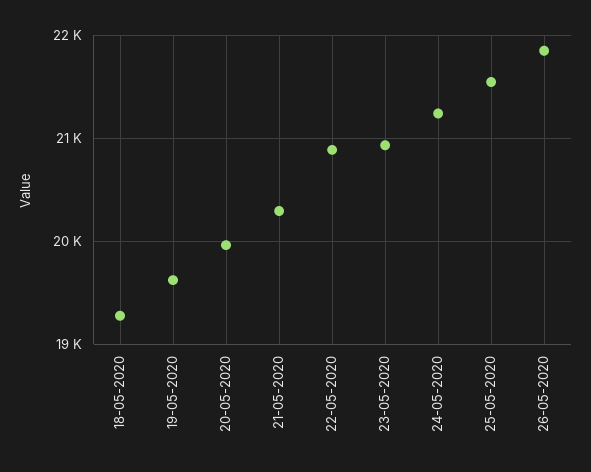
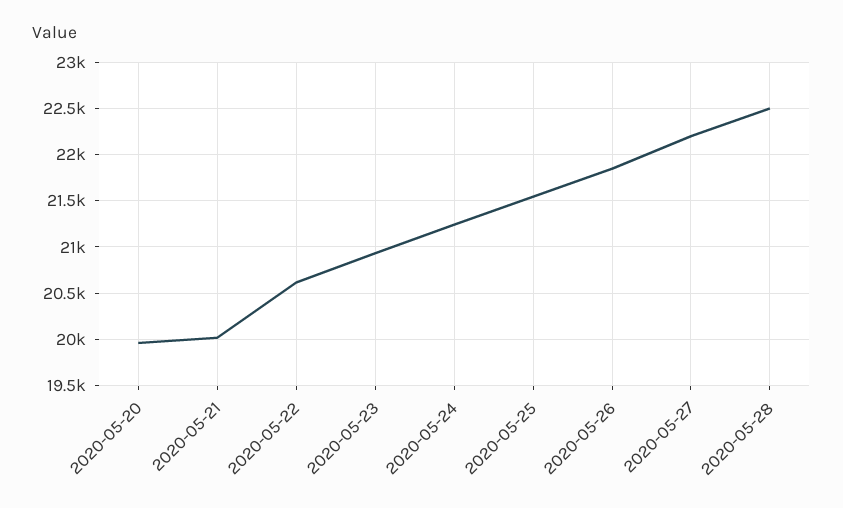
18-05-2020: 19300 -> none
19-05-2020: 19600 -> none
21-05-2020: 20300 -> 20000
22-05-2020: 20900 -> 20600
2020-05-27: none -> 22200
2020-05-28: none -> 22500

